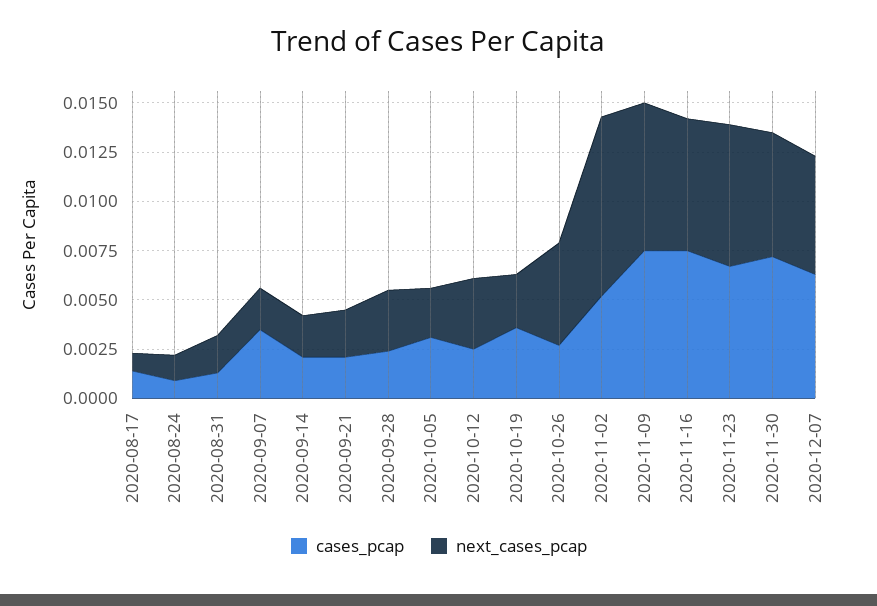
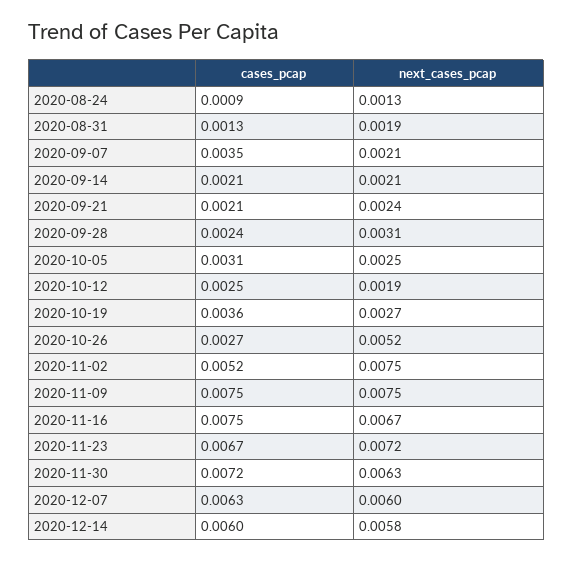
cases_pcap, 2020-08-17: 0.0015 -> none
next_cases_pcap, 2020-08-17: 0.001 -> none
next_cases_pcap, 2020-10-12: 0.0035 -> 0.0019
next_cases_pcap, 2020-11-02: 0.009 -> 0.0075
cases_pcap, 2020-12-14: none -> 0.006
next_cases_pcap, 2020-12-14: none -> 0.0058

